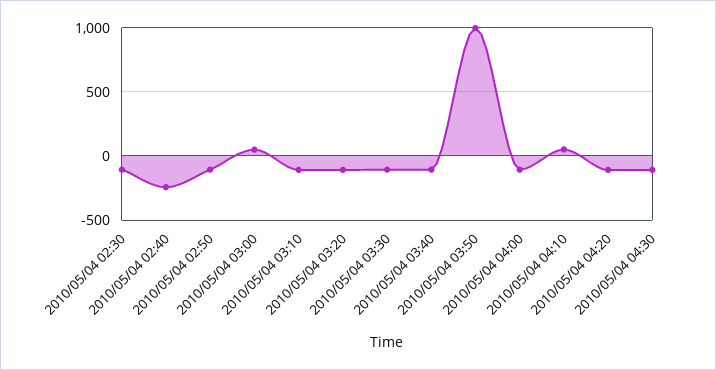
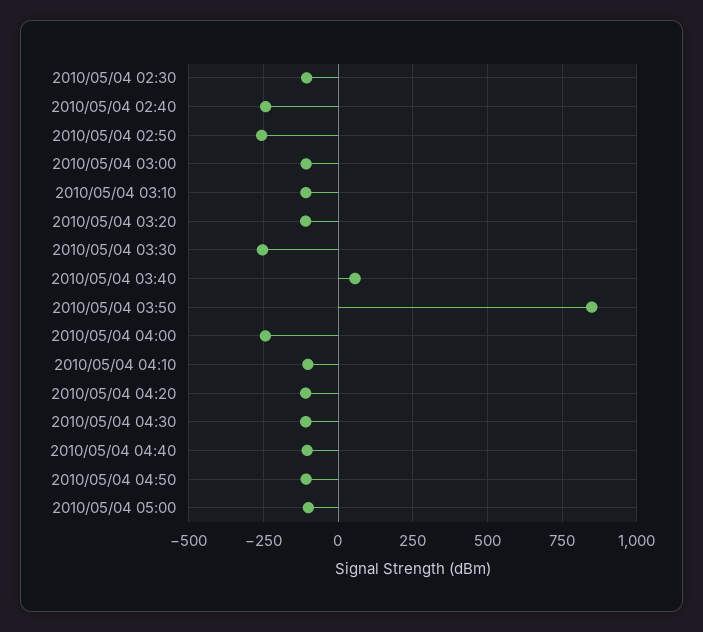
2010/05/04 02:50: -100 -> -250
2010/05/04 03:00: 50 -> -100
2010/05/04 03:30: -100 -> -250
2010/05/04 03:40: -100 -> 50
2010/05/04 03:50: 1000 -> 850
2010/05/04 04:00: -100 -> -250
2010/05/04 04:10: 50 -> -100
2010/05/04 04:40: none -> -100
2010/05/04 04:50: none -> -100
2010/05/04 05:00: none -> -100

